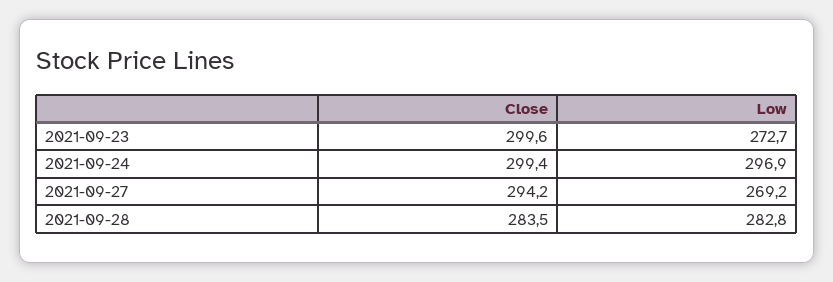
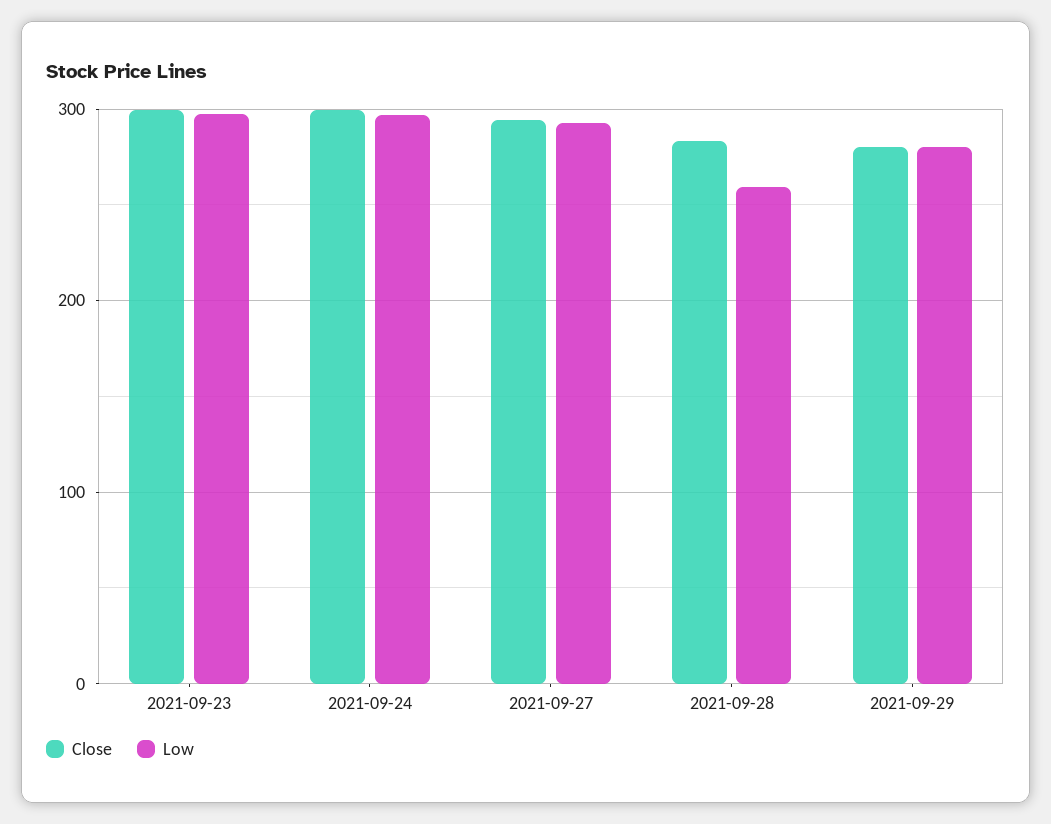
Low, 2021-09-23: 272.7 -> 300
Low, 2021-09-27: 269.2 -> 290
Low, 2021-09-28: 282.8 -> 260
Close, 2021-09-29: none -> 280
Low, 2021-09-29: none -> 280

